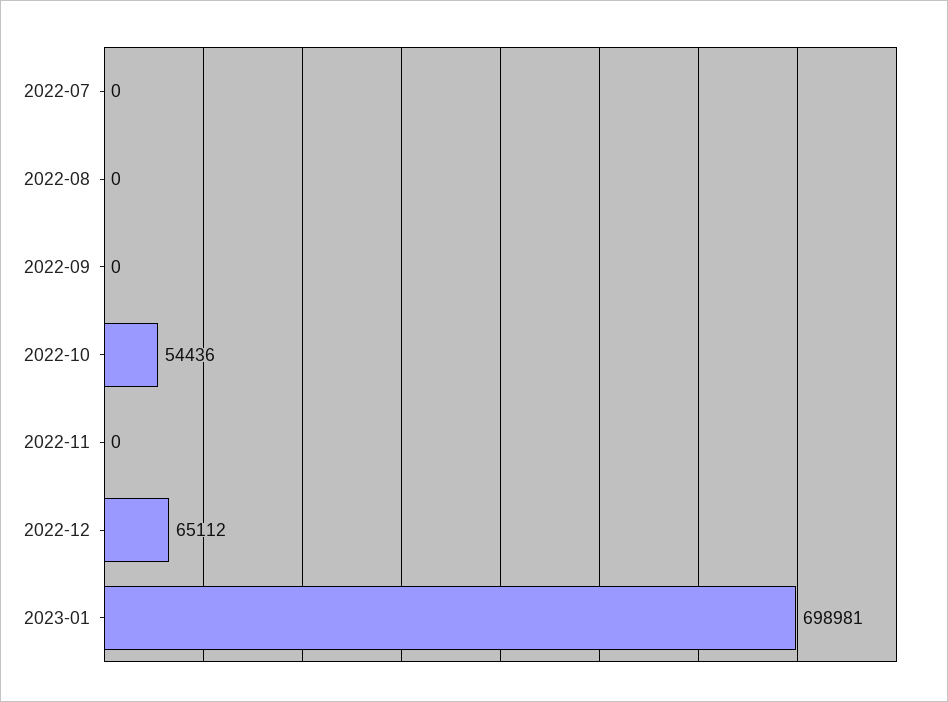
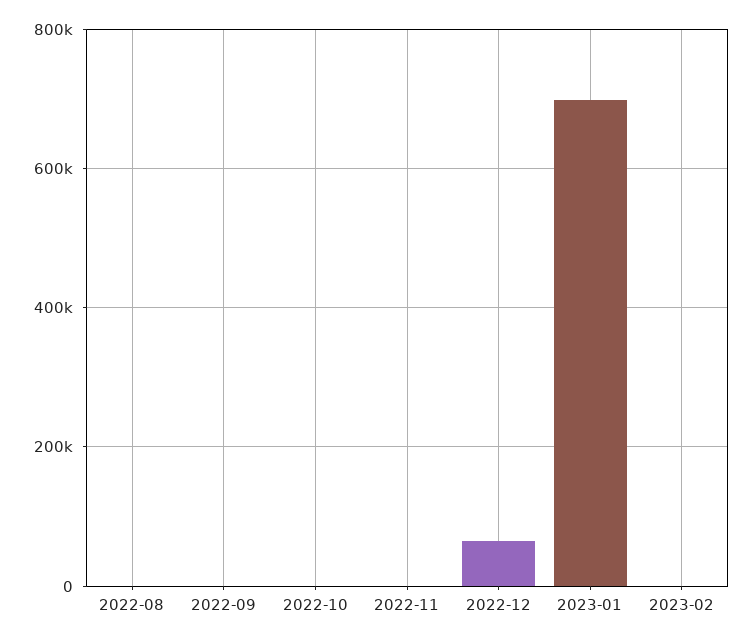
2022-07: 0 -> none
2022-10: 54436 -> 0
2023-02: none -> 0

